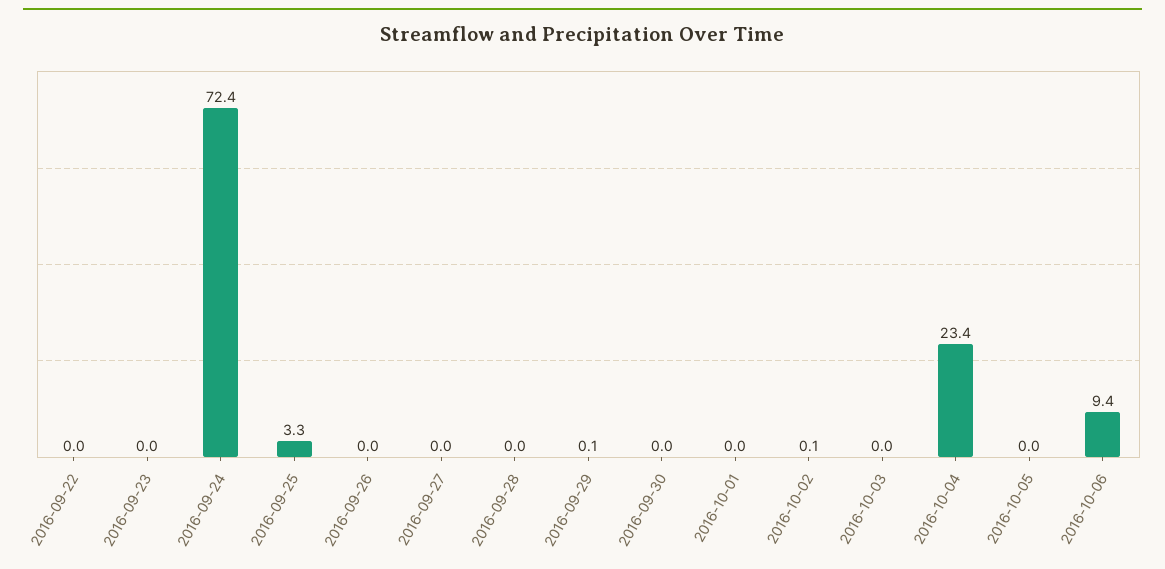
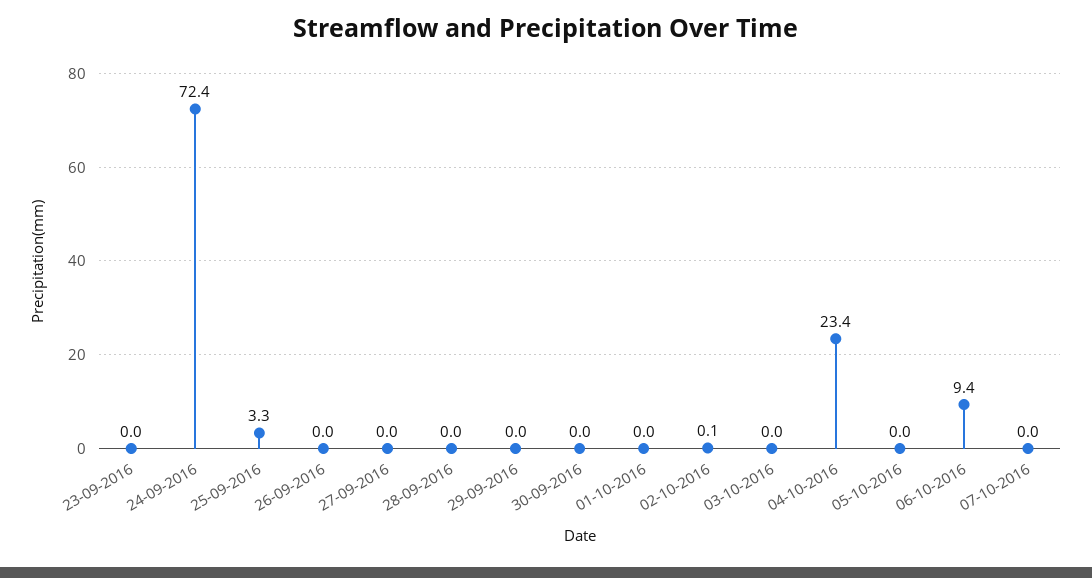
2016-09-22: 0 -> none
2016-09-29: 0.1 -> 0
07-10-2016: none -> 0

